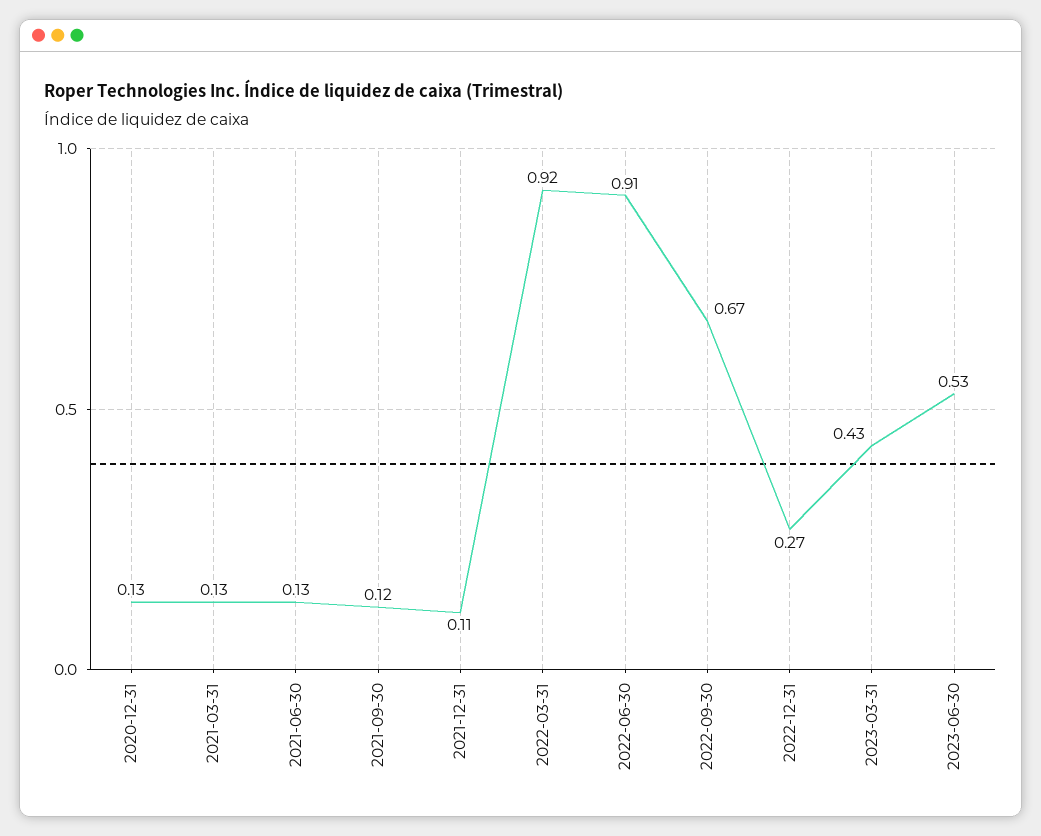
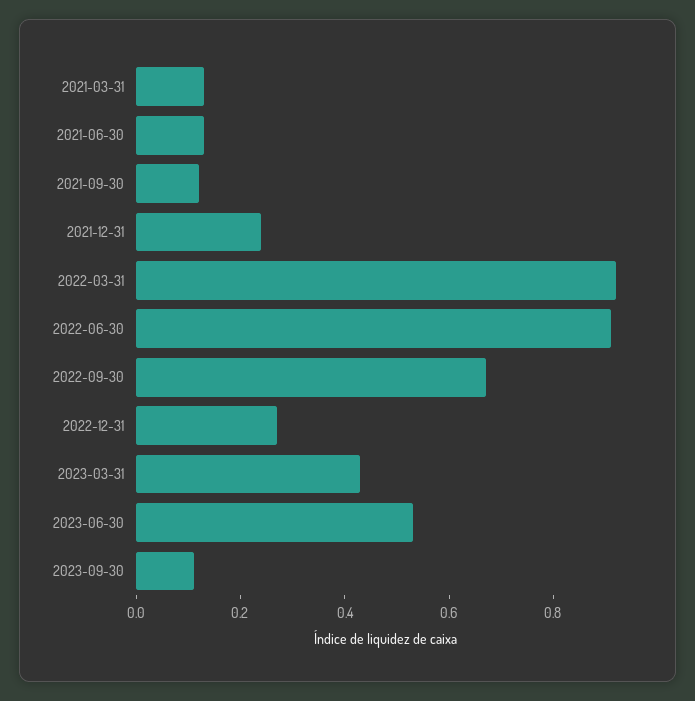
2020-12-31: 0.13 -> none
2021-12-31: 0.11 -> 0.25
2023-09-30: none -> 0.1

